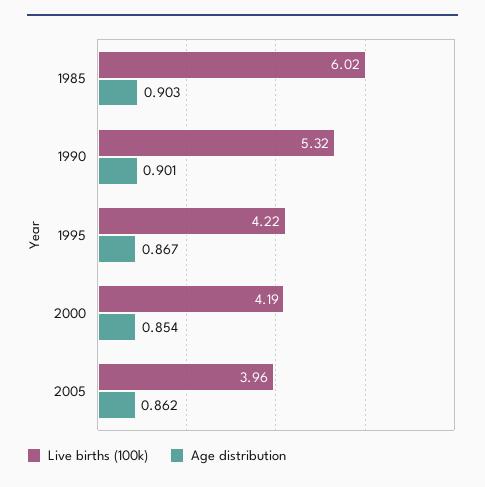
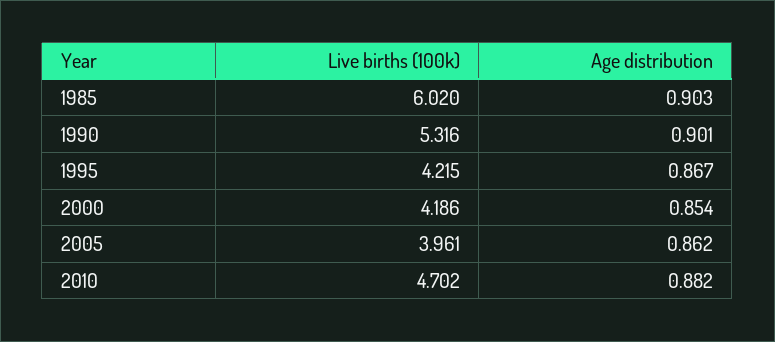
Live births (100k), 2010: none -> 4.702
Age distribution, 2010: none -> 0.882

